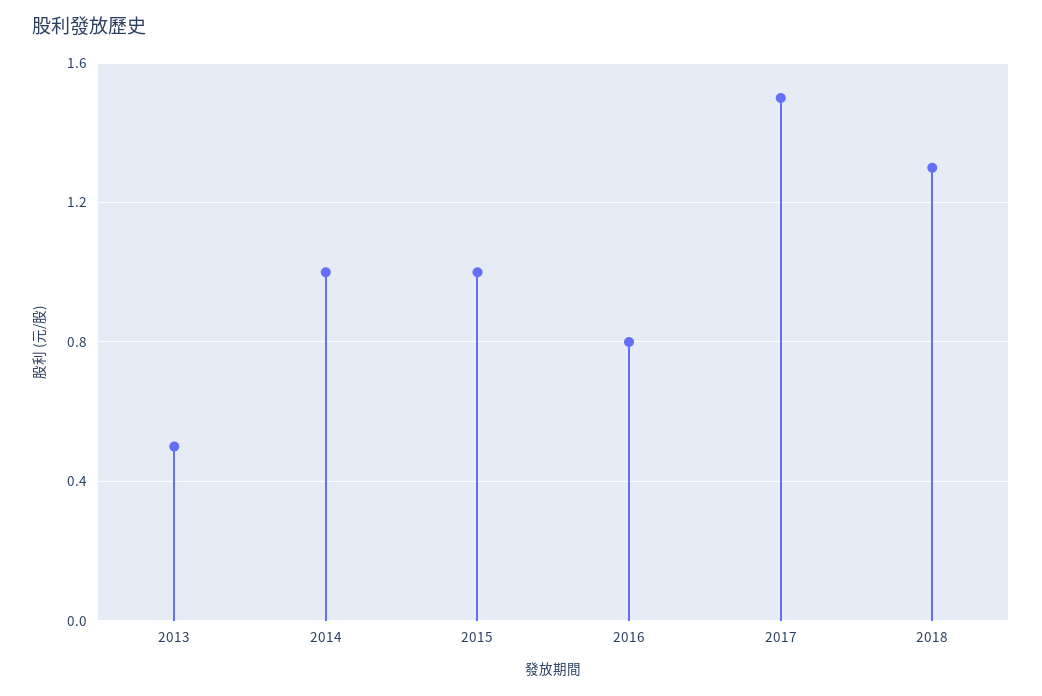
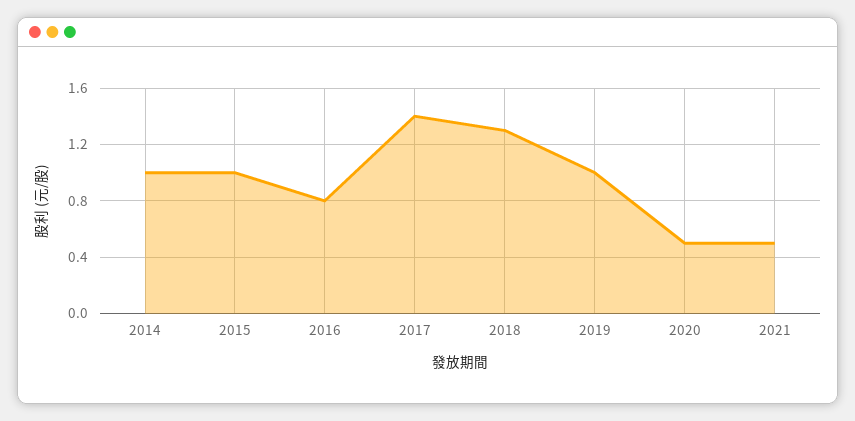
2013: 0.5 -> none
2017: 1.5 -> 1.4
2019: none -> 1
2020: none -> 0.5
2021: none -> 0.5

